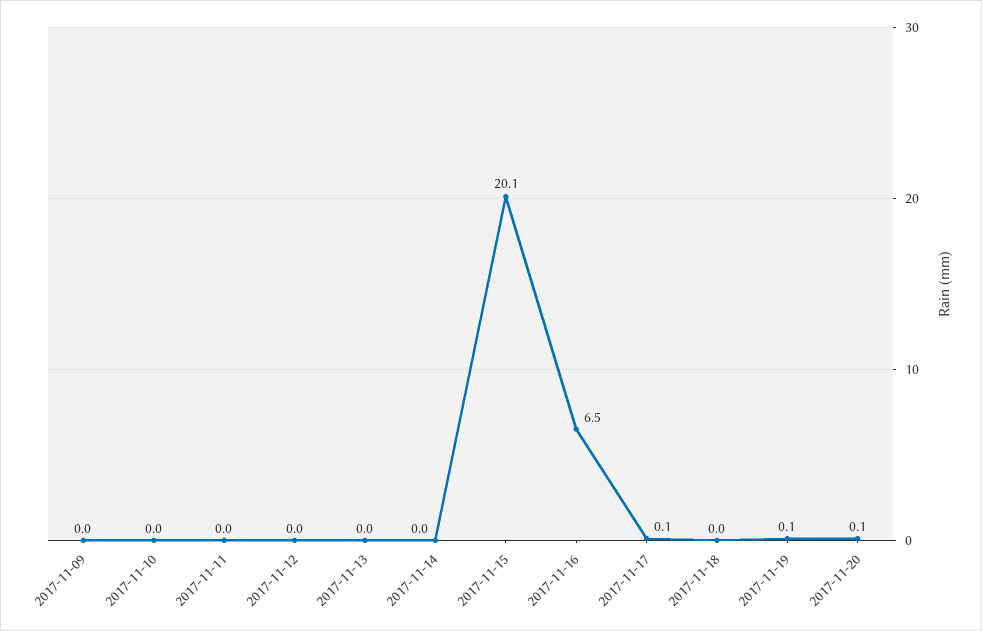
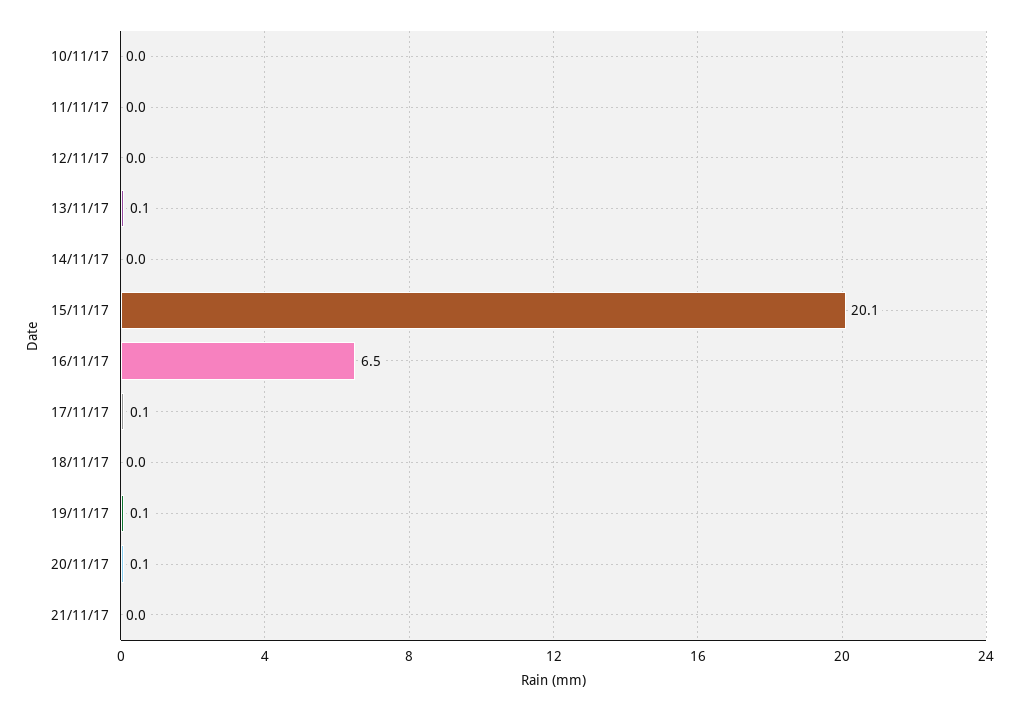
2017-11-09: 0 -> none
2017-11-13: 0 -> 0.1
21/11/17: none -> 0

